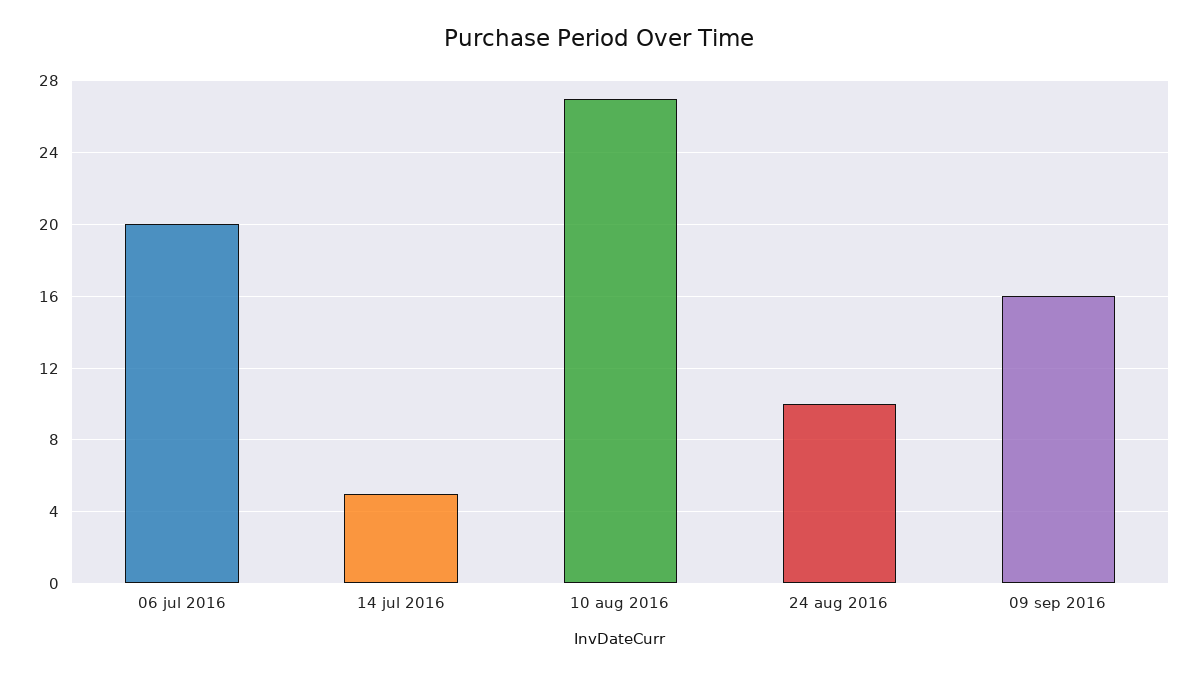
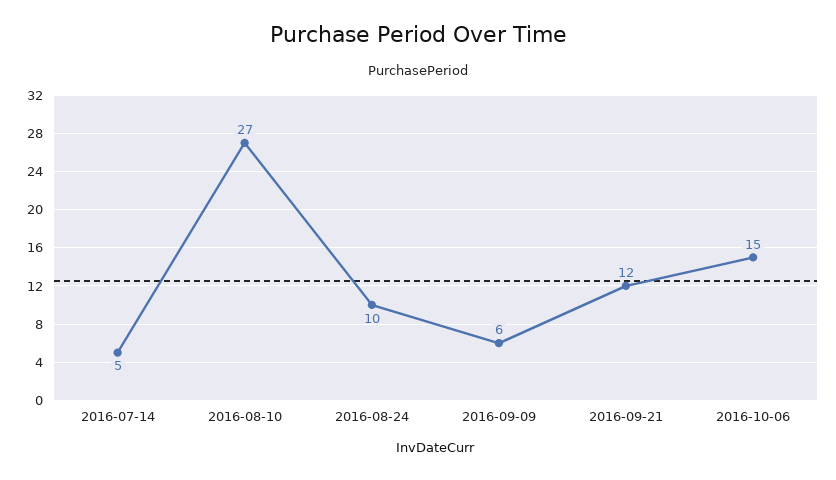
06 jul 2016: 20 -> none
09 sep 2016: 16 -> 6
2016-09-21: none -> 12
2016-10-06: none -> 15

